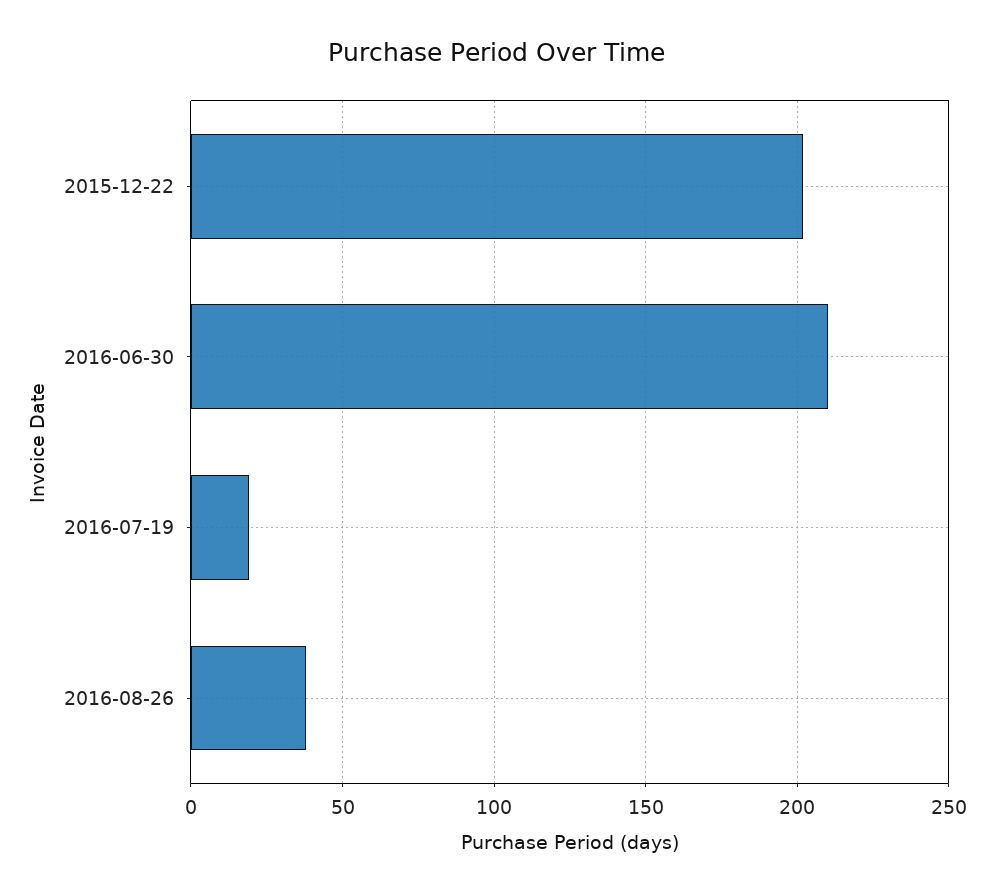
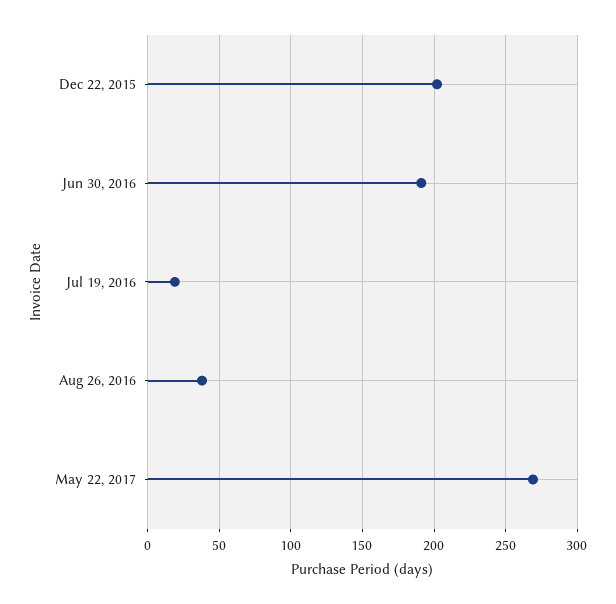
2016-06-30: 210 -> 190
May 22, 2017: none -> 270

